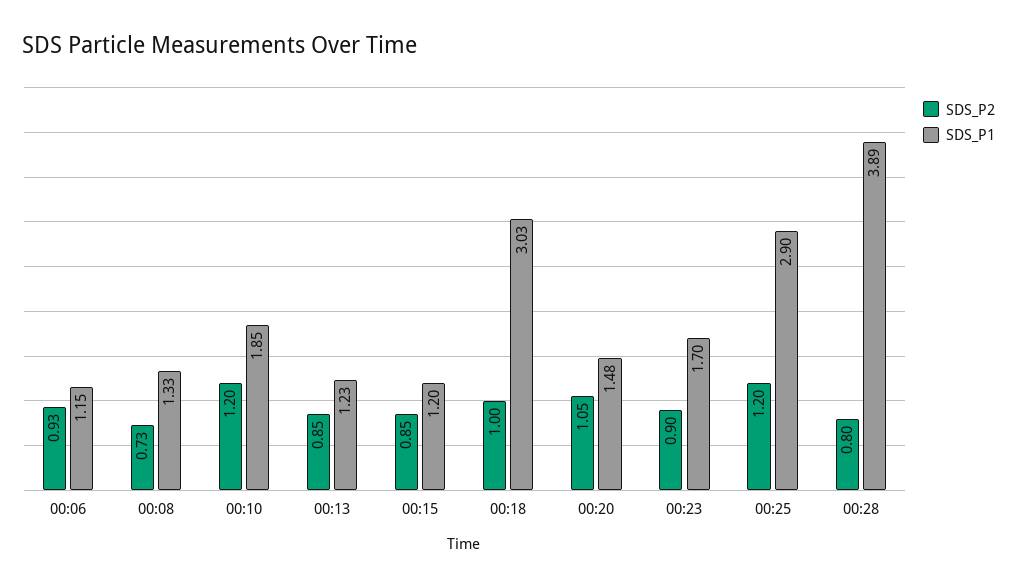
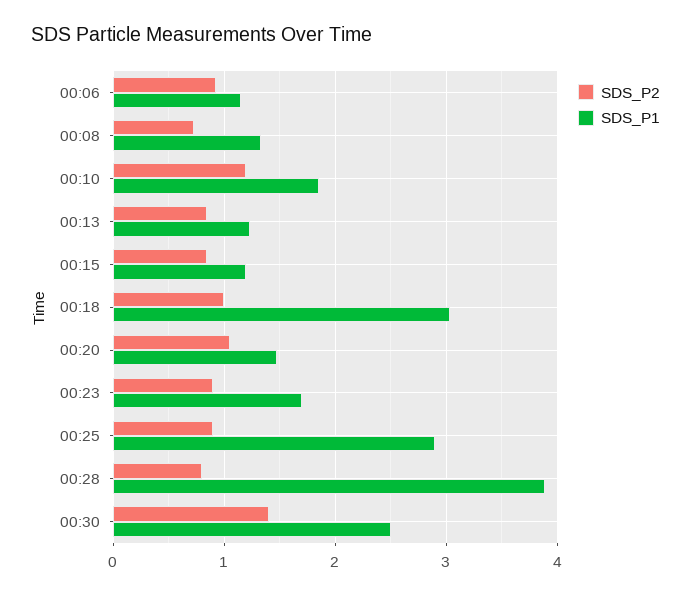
SDS_P2, 00:25: 1.2 -> 0.9
SDS_P2, 00:30: none -> 1.4
SDS_P1, 00:30: none -> 2.5

